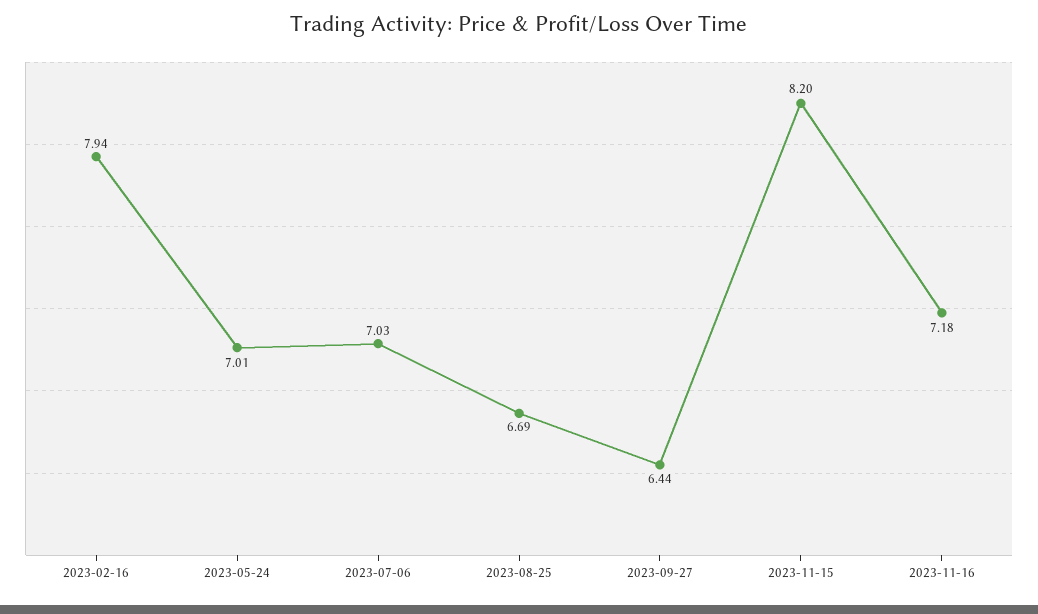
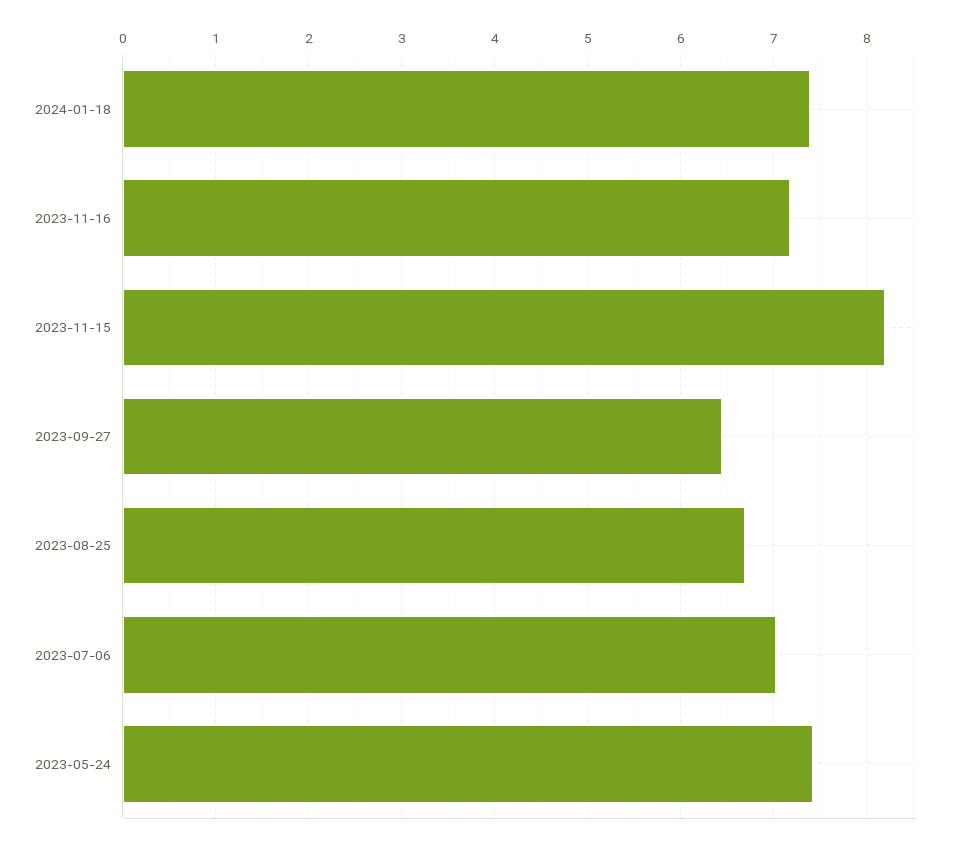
2023-02-16: 7.94 -> none
2023-05-24: 7.01 -> 7.4
2024-01-18: none -> 7.4

